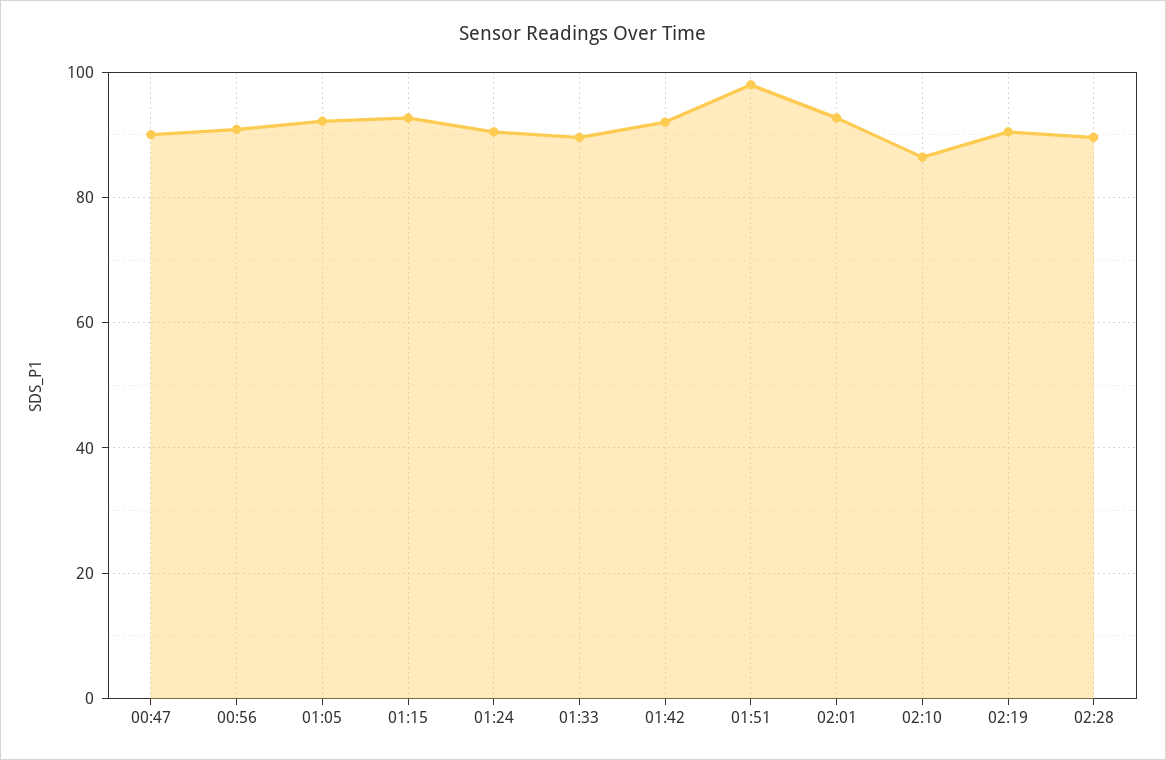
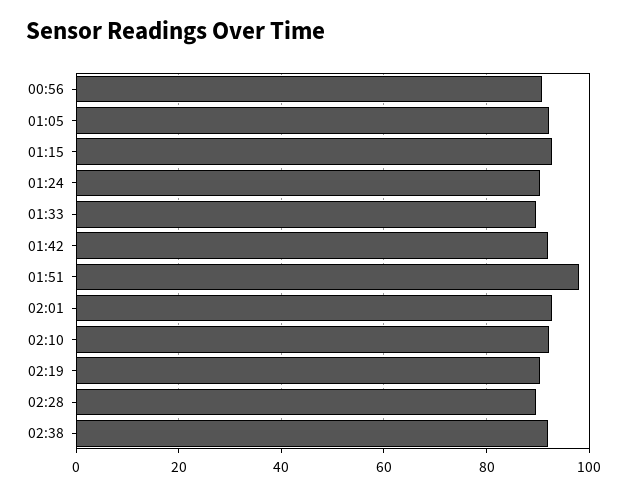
00:47: 90 -> none
02:10: 86 -> 92
02:38: none -> 92

